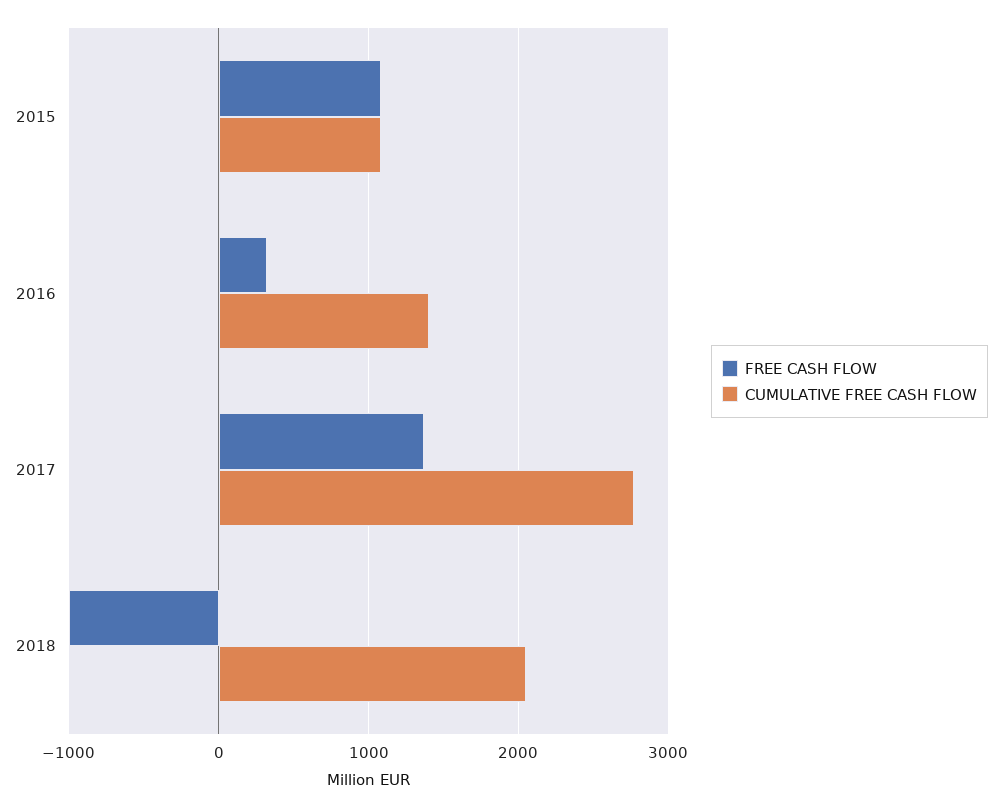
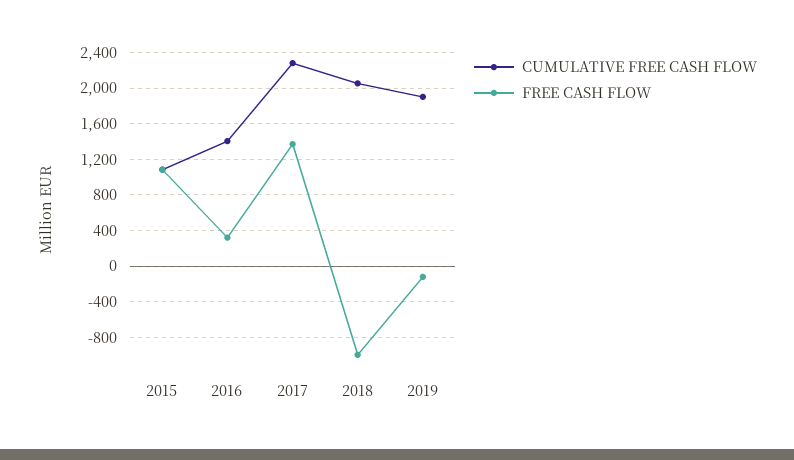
CUMULATIVE FREE CASH FLOW, 2017: 2800 -> 2300
CUMULATIVE FREE CASH FLOW, 2019: none -> 1900
FREE CASH FLOW, 2019: none -> -100

